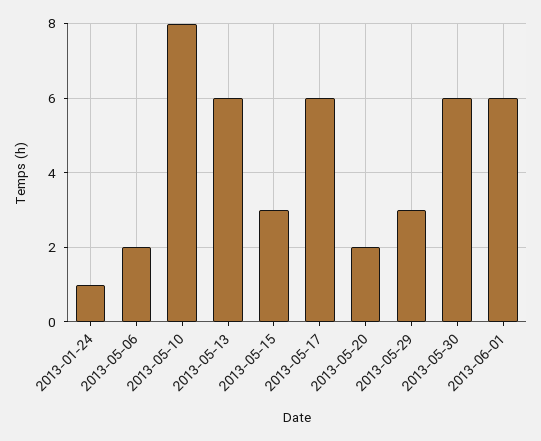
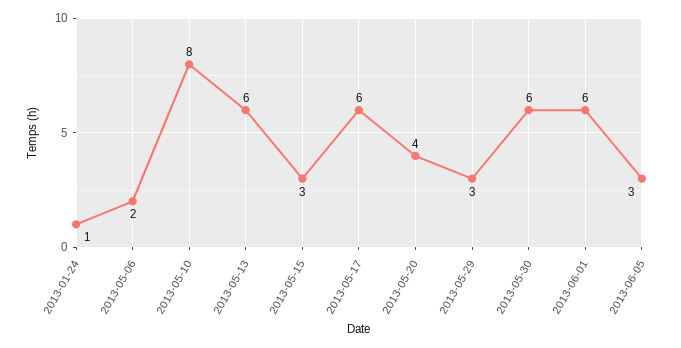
2013-05-20: 2 -> 4
2013-06-05: none -> 3

